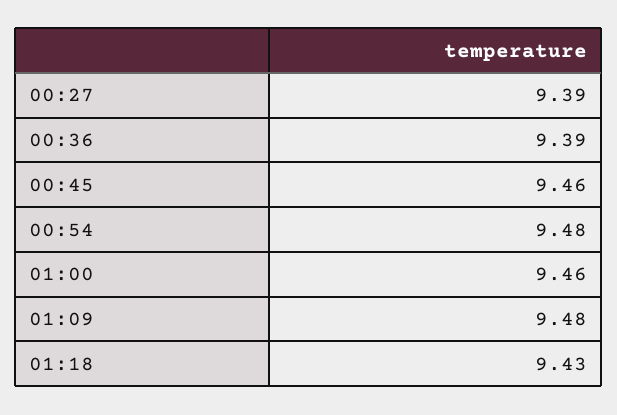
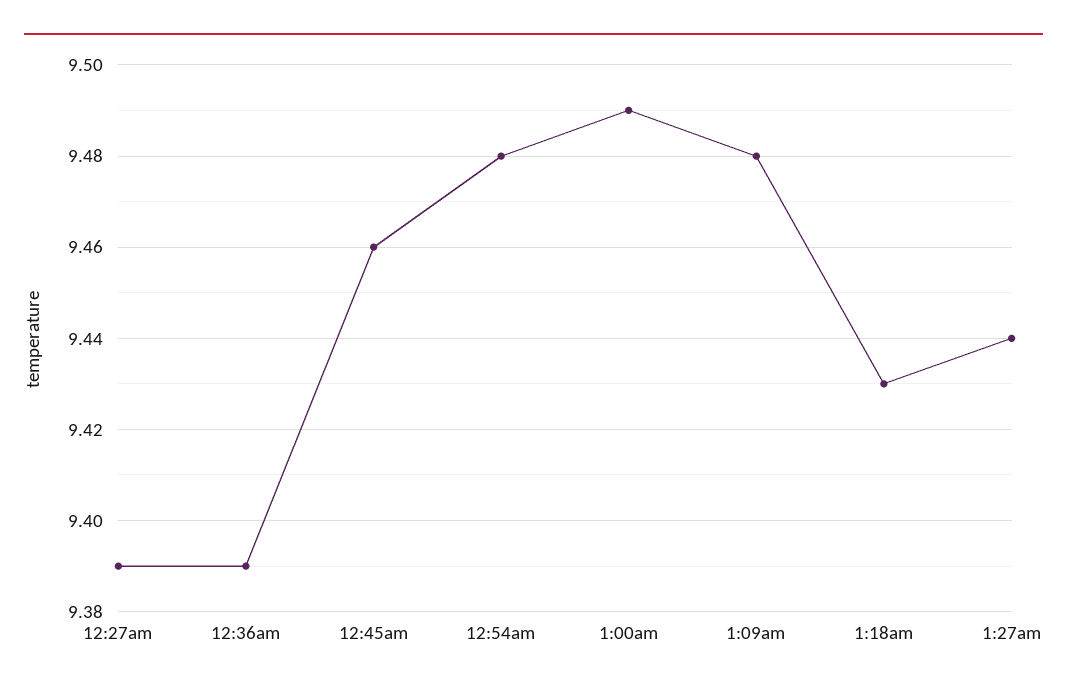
01:00: 9.46 -> 9.49
1:27am: none -> 9.44

